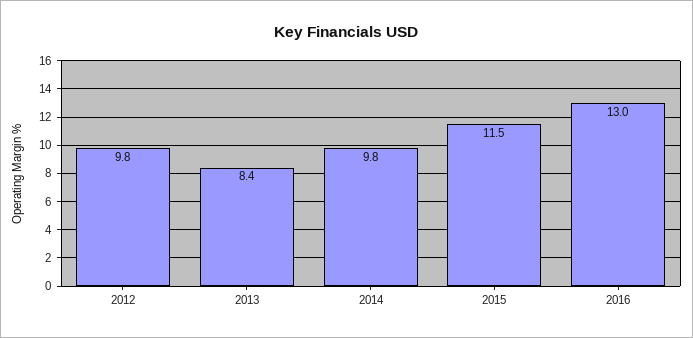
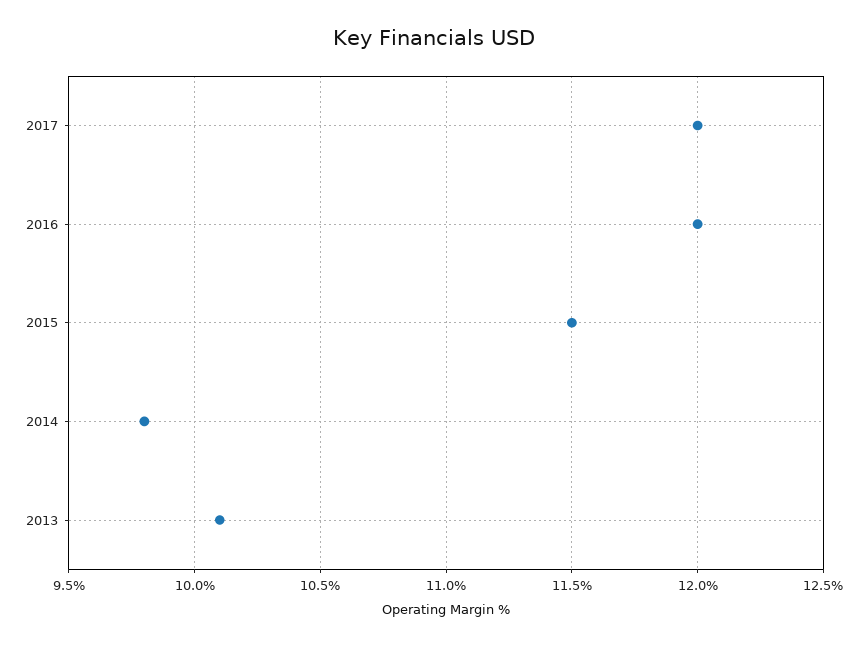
2012: 9.8 -> none
2013: 8.4 -> 10.1
2016: 13 -> 12
2017: none -> 12

